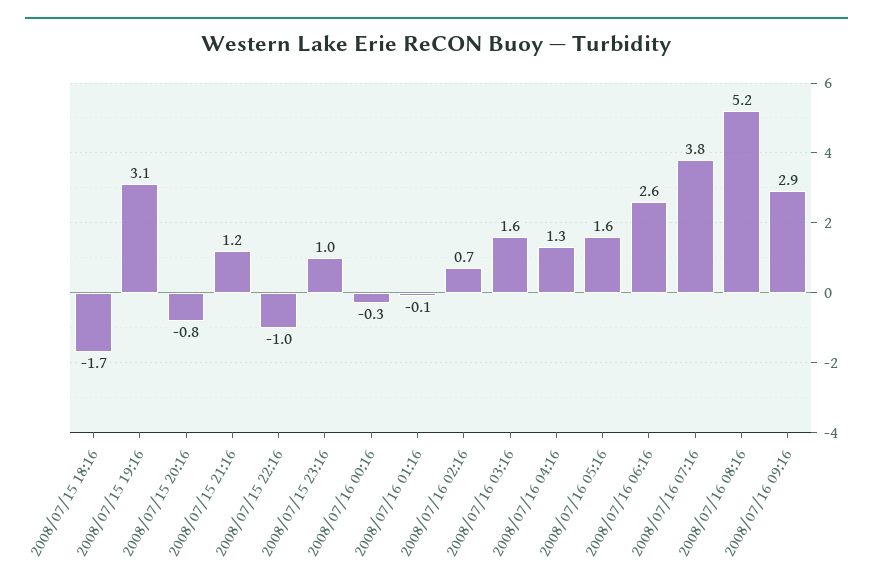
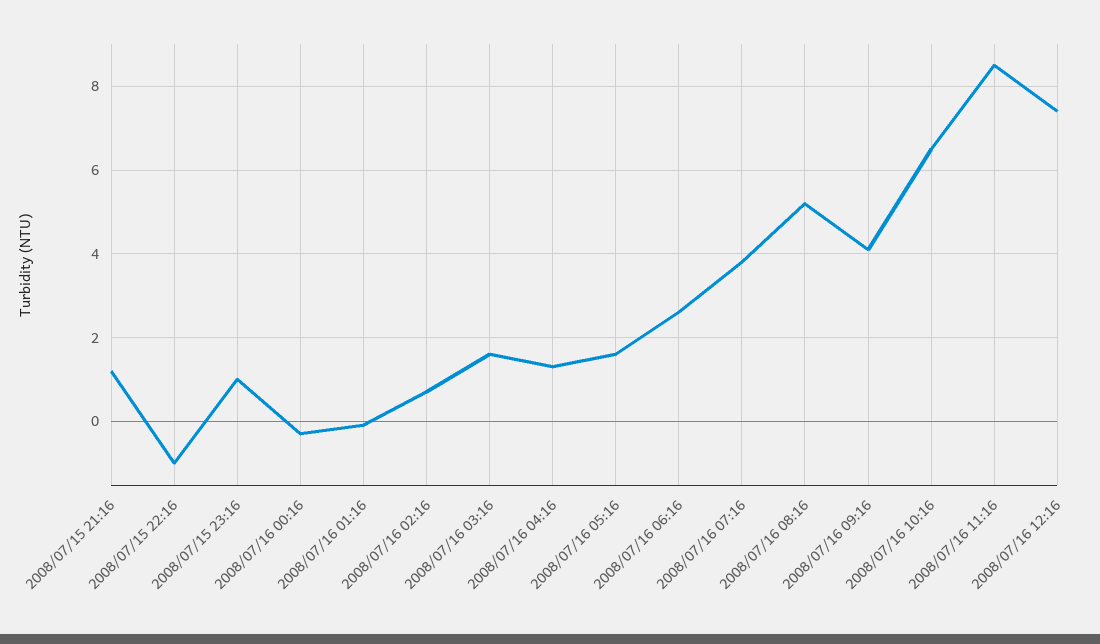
2008/07/15 18:16: -1.7 -> none
2008/07/15 19:16: 3.1 -> none
2008/07/15 20:16: -0.8 -> none
2008/07/16 09:16: 2.9 -> 4
2008/07/16 10:16: none -> 6.5
2008/07/16 11:16: none -> 8.5
2008/07/16 12:16: none -> 7.5

